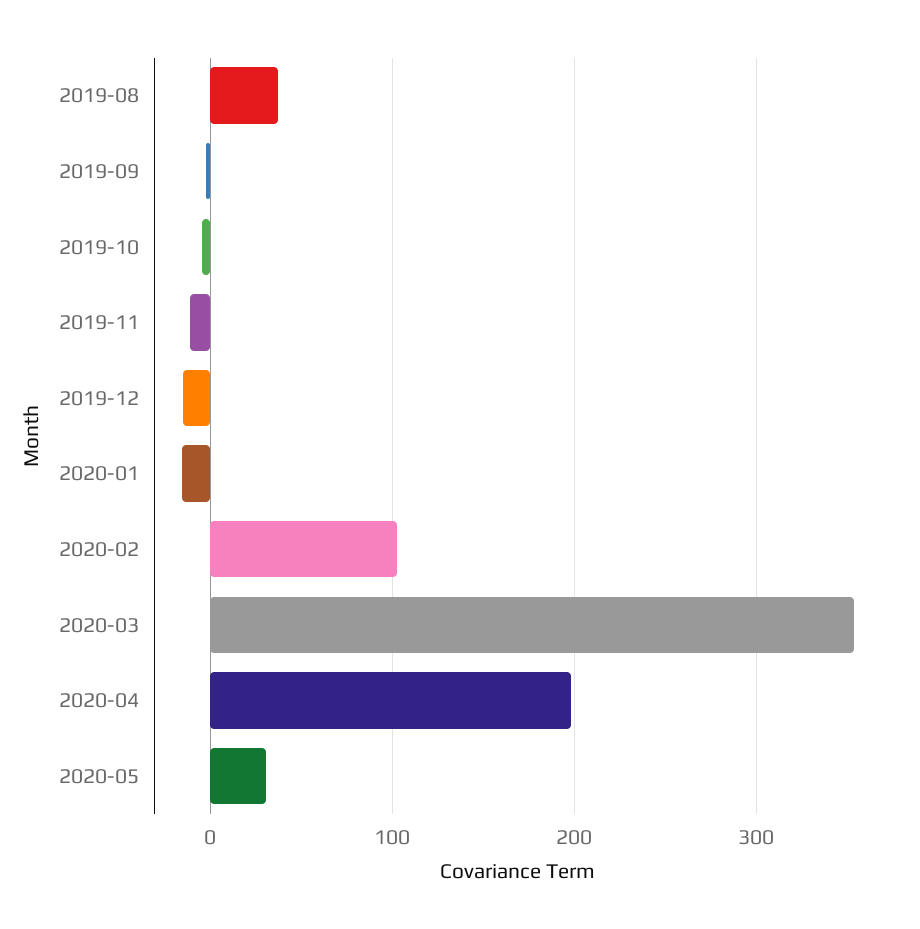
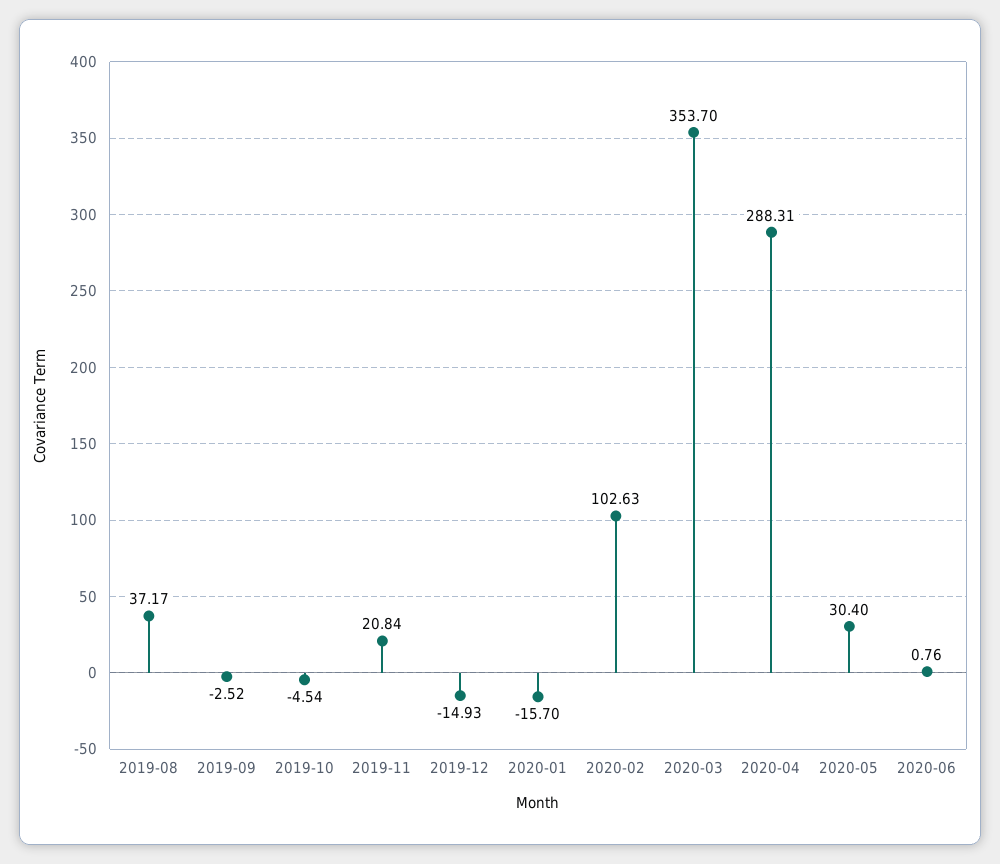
2019-11: -10 -> 20.84
2020-04: 200 -> 288.31
2020-06: none -> 0.76

